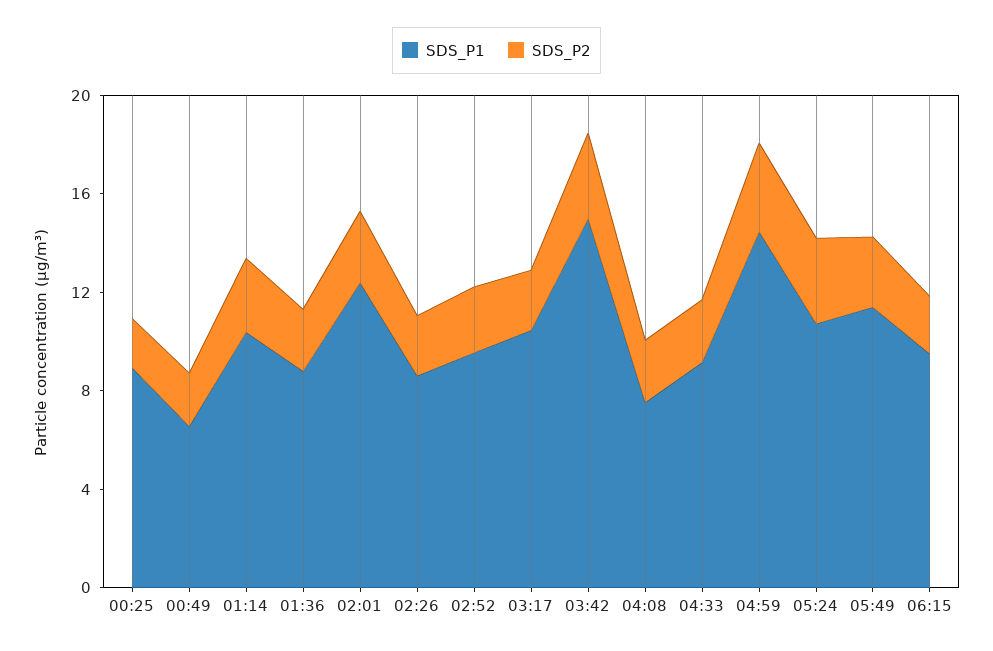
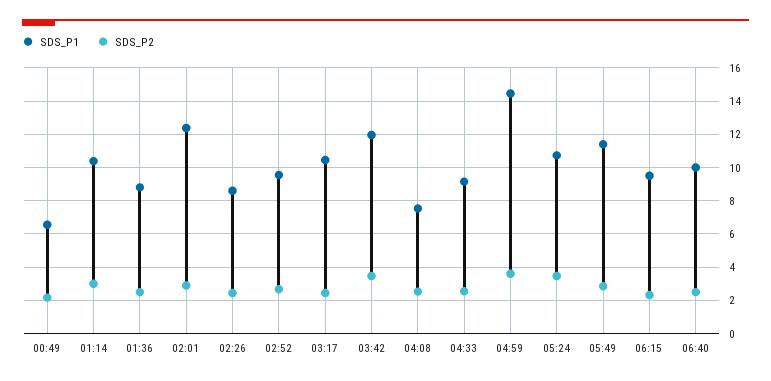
SDS_P1, 00:25: 9 -> none
SDS_P2, 00:25: 2 -> none
SDS_P1, 03:42: 15 -> 12
SDS_P1, 06:40: none -> 10
SDS_P2, 06:40: none -> 2.5

